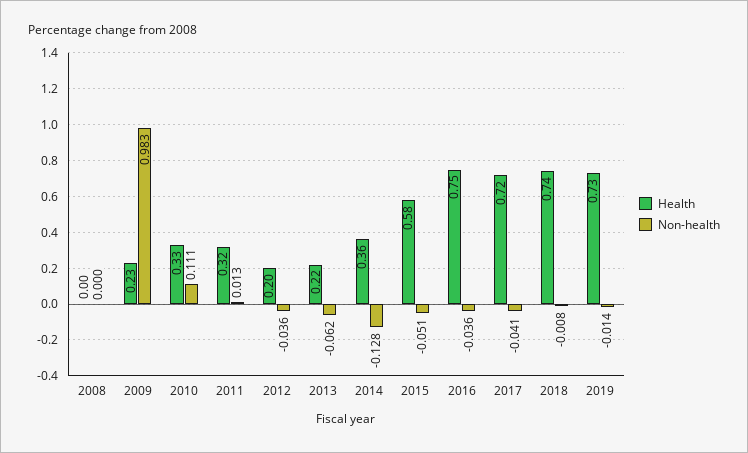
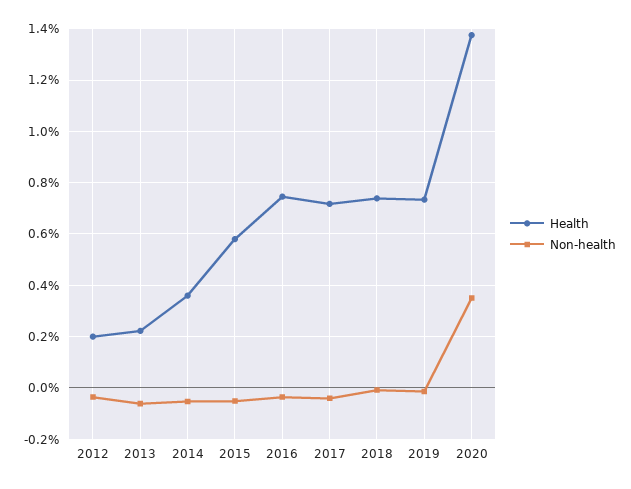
Health, 2008: 0 -> none
Non-health, 2008: 0 -> none
Health, 2009: 0.23 -> none
Non-health, 2009: 0.983 -> none
Health, 2010: 0.33 -> none
Non-health, 2010: 0.111 -> none
Health, 2011: 0.32 -> none
Non-health, 2011: 0.013 -> none
Non-health, 2014: -0.128 -> -0.05
Health, 2020: none -> 1.375
Non-health, 2020: none -> 0.35

